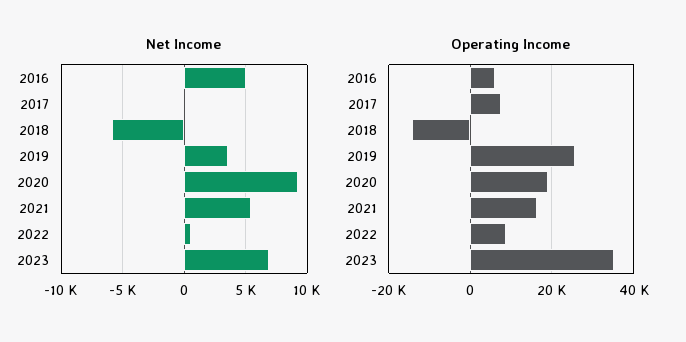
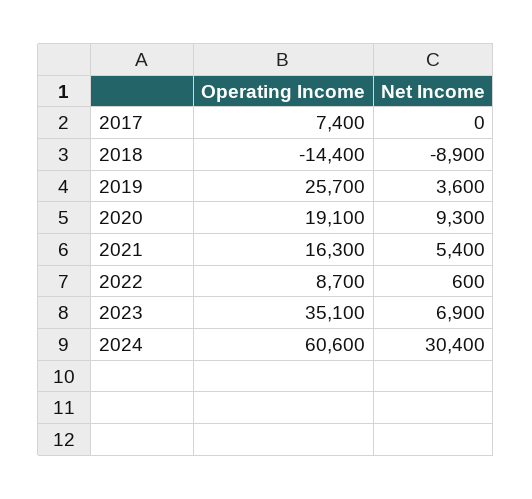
Net Income, 2016: 5000 -> none
Net Income, 2018: -6000 -> -8900
Operating Income, 2016: 6000 -> none
Operating Income, 2024: none -> 60600
Net Income, 2024: none -> 30400

